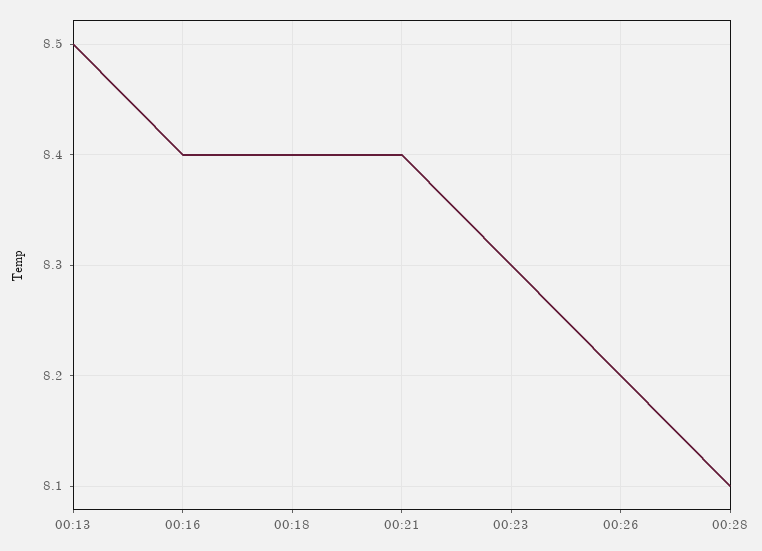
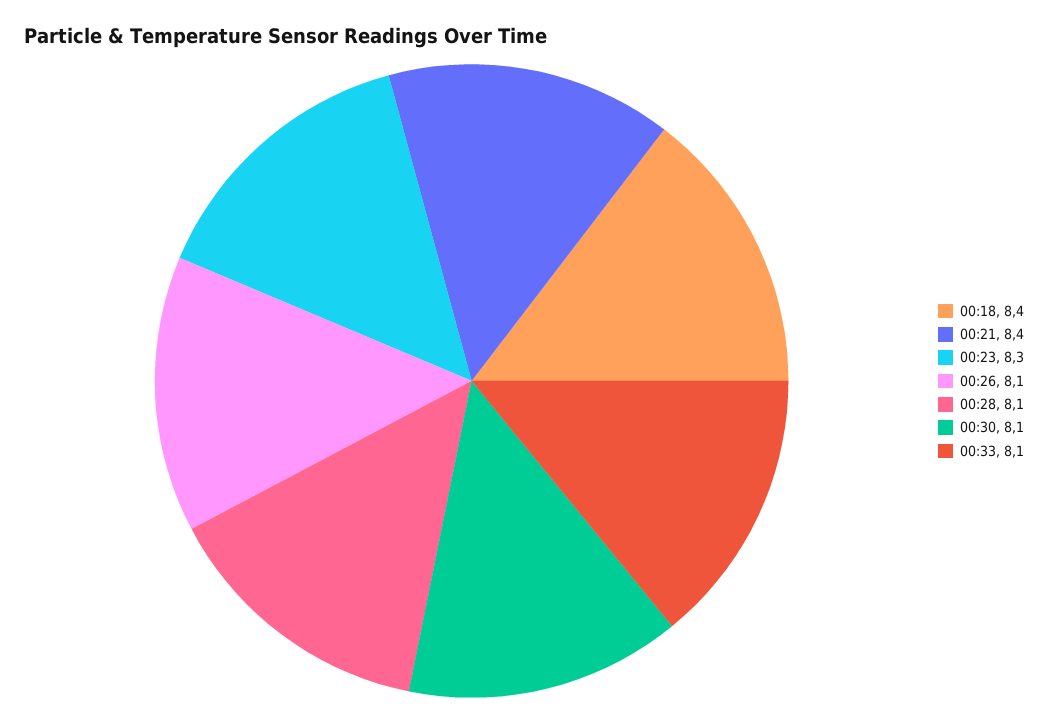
00:13: 8.5 -> none
00:16: 8.4 -> none
00:26: 8.2 -> 8.1
00:30: none -> 8.1
00:33: none -> 8.1

